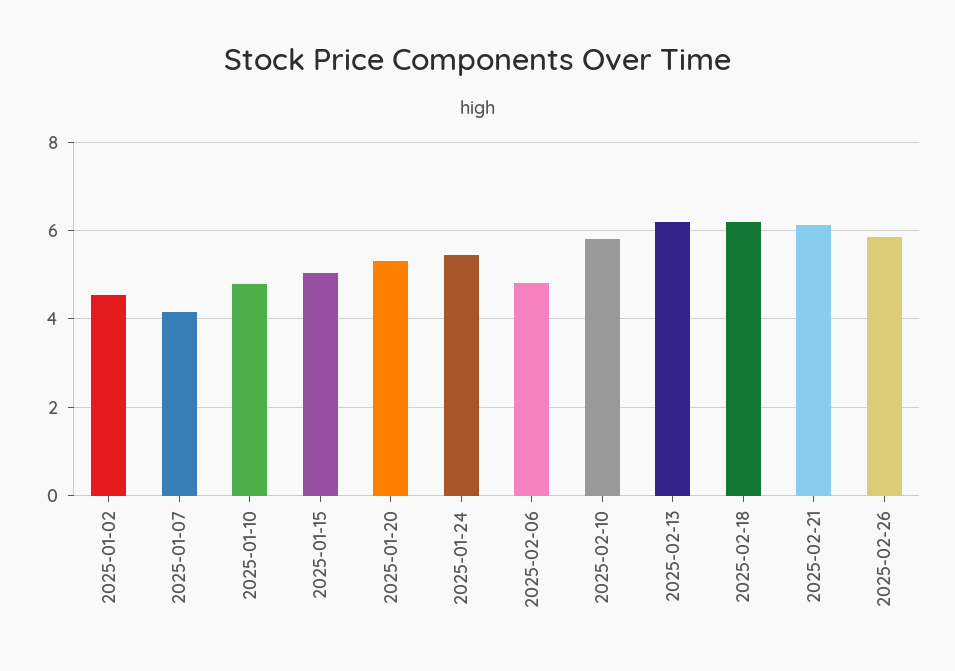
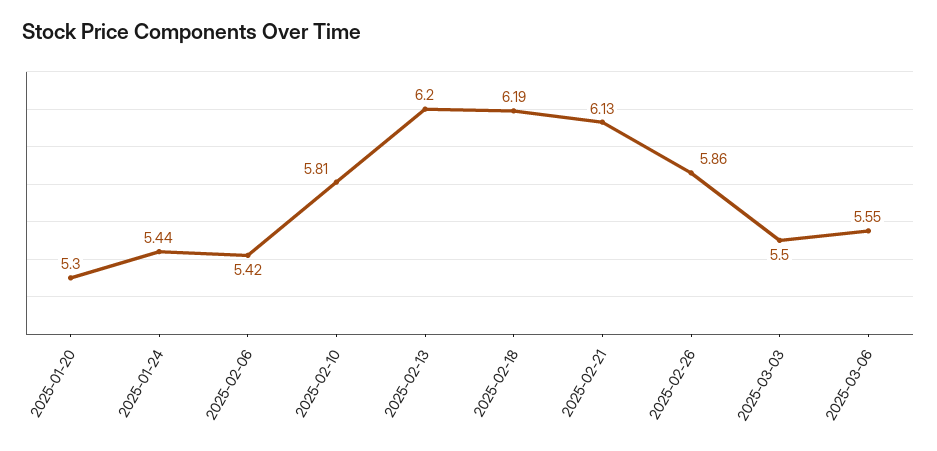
2025-01-02: 4.6 -> none
2025-01-07: 4.2 -> none
2025-01-10: 4.8 -> none
2025-01-15: 5 -> none
2025-02-06: 4.8 -> 5.42
2025-03-03: none -> 5.5
2025-03-06: none -> 5.55

